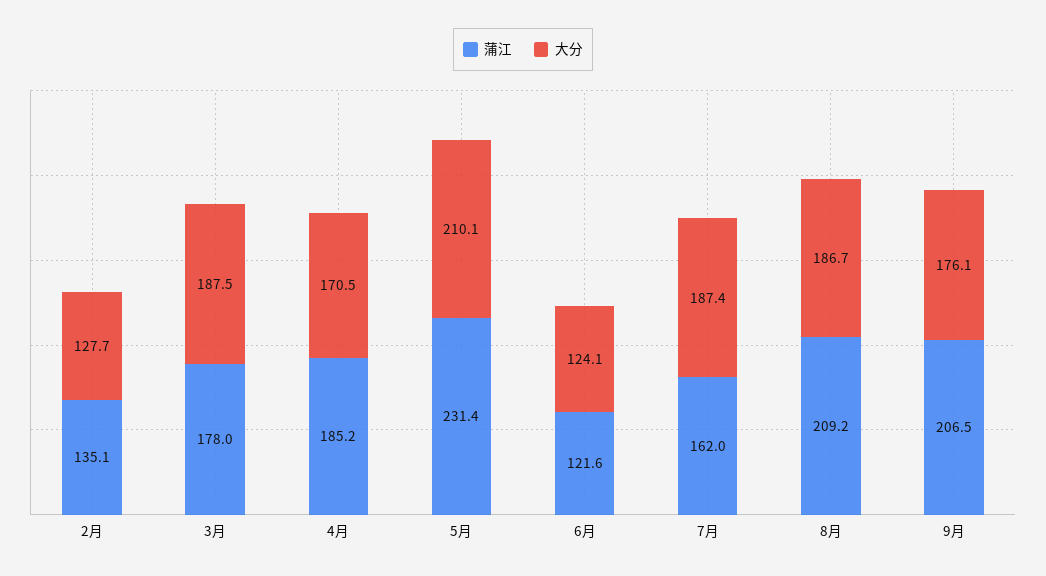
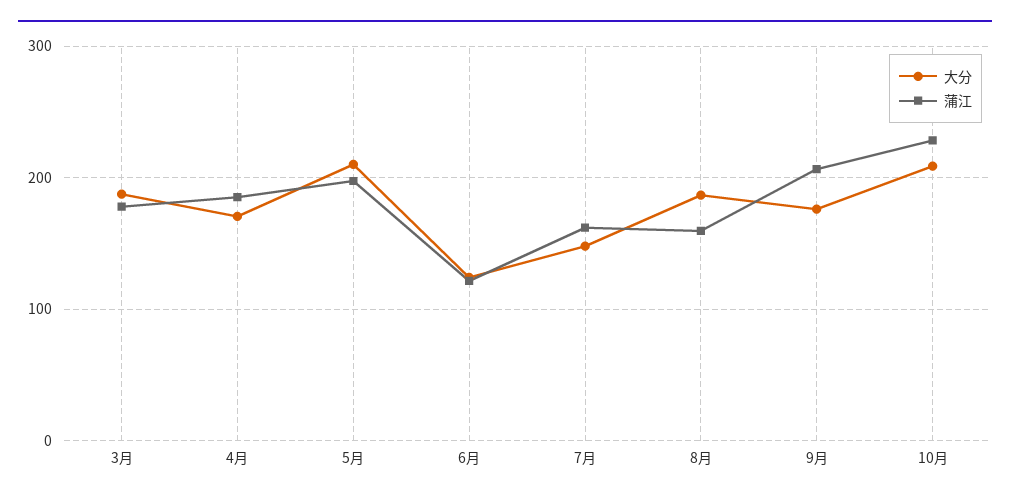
蒲江, 2月: 135.1 -> none
大分, 2月: 127.7 -> none
蒲江, 5月: 231.4 -> 200
大分, 7月: 187.4 -> 150
蒲江, 8月: 209.2 -> 160
大分, 10月: none -> 210
蒲江, 10月: none -> 230

